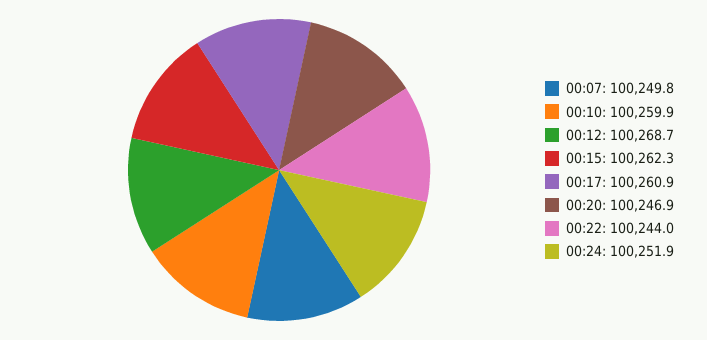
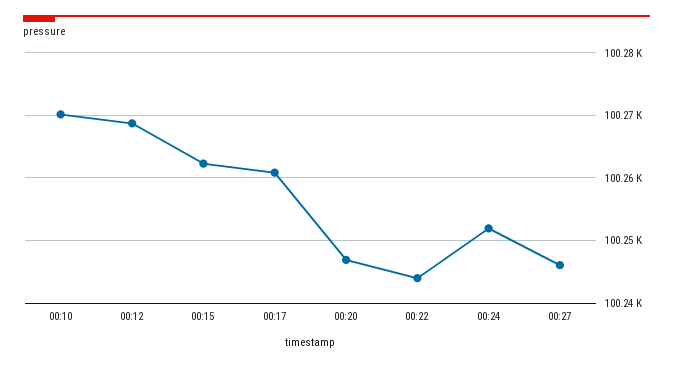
00:07: 100249.8 -> none
00:10: 100259.9 -> 100270
00:27: none -> 100246

